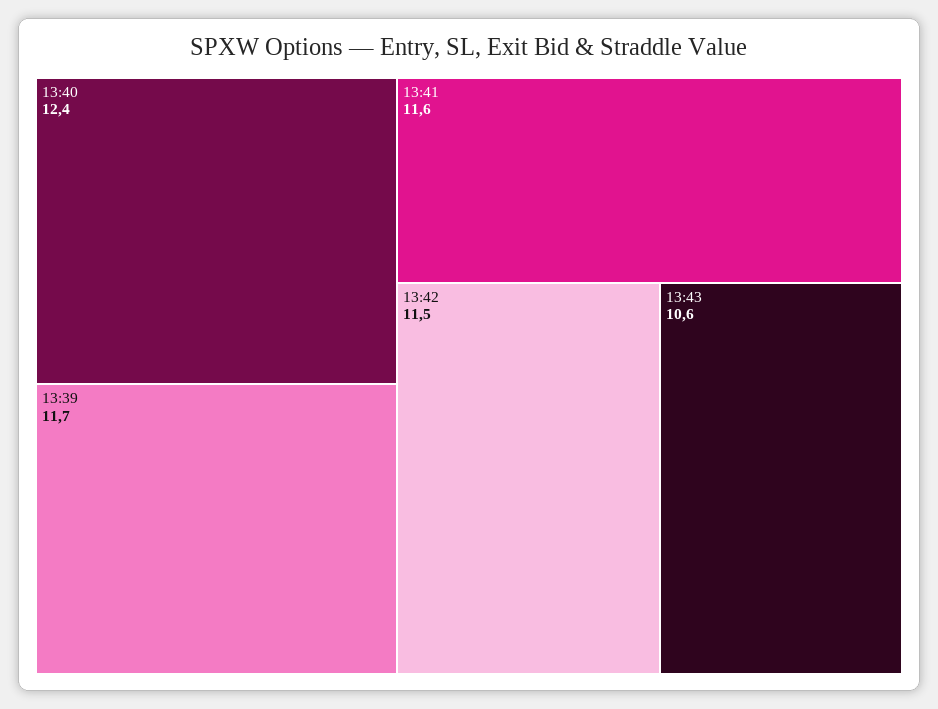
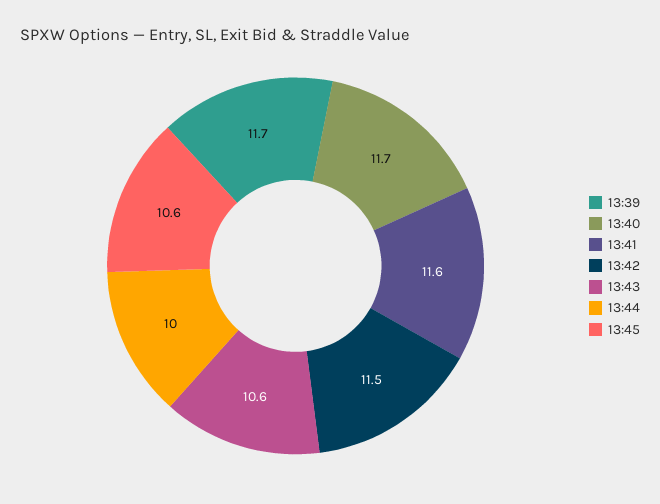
13:40: 12.4 -> 11.7
13:44: none -> 10
13:45: none -> 10.6

